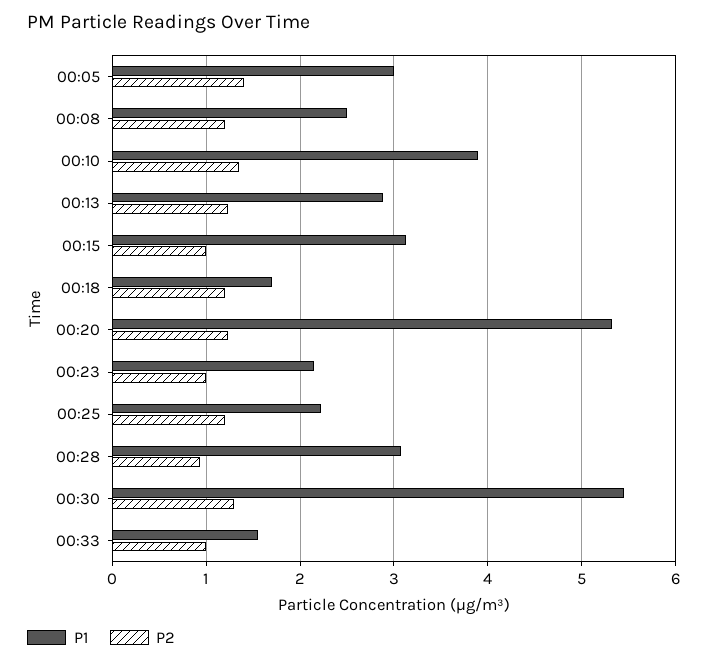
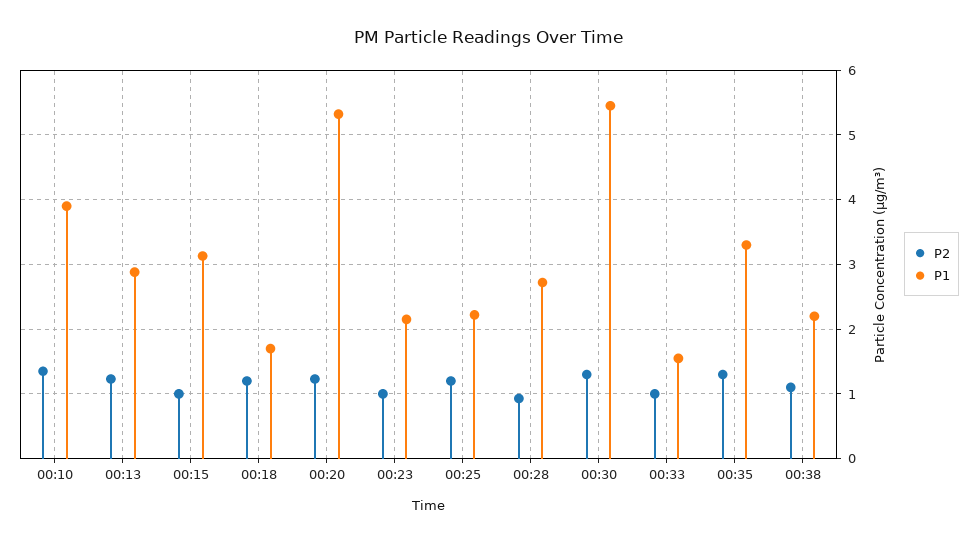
P1, 00:05: 3 -> none
P2, 00:05: 1.4 -> none
P1, 00:08: 2.5 -> none
P2, 00:08: 1.2 -> none
P1, 00:28: 3.1 -> 2.7
P2, 00:35: none -> 1.3
P1, 00:35: none -> 3.3
P2, 00:38: none -> 1.1
P1, 00:38: none -> 2.2

